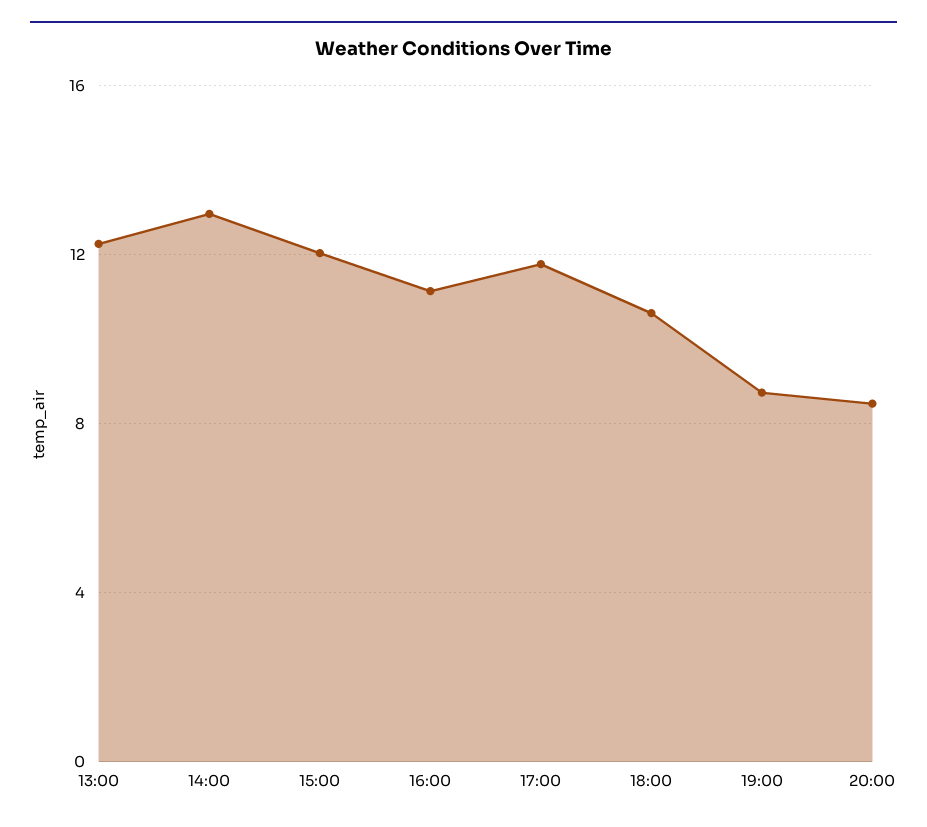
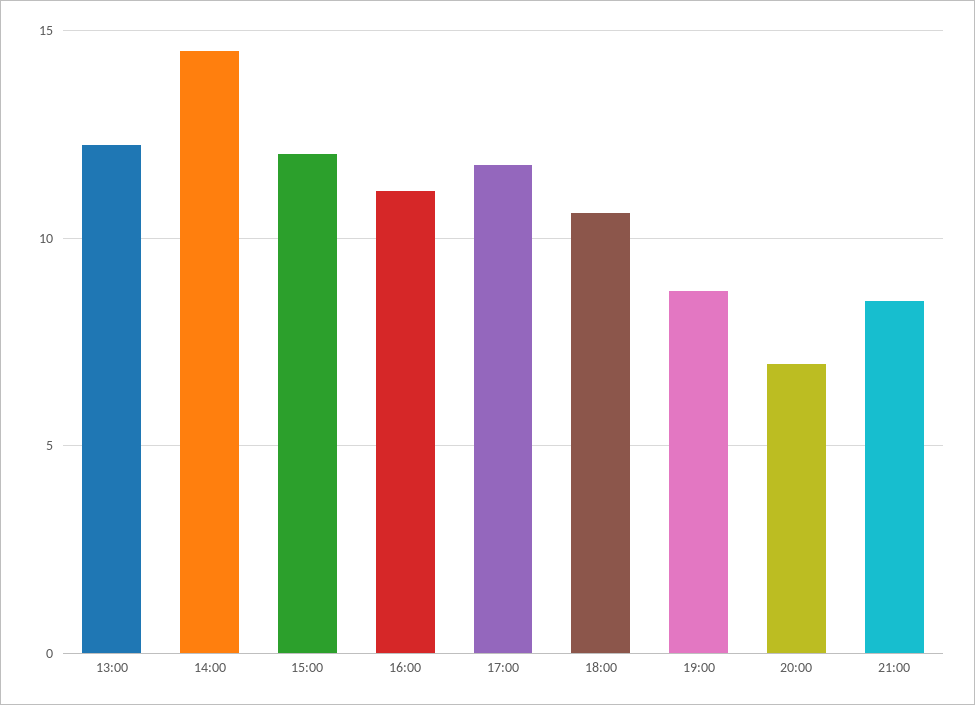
14:00: 13 -> 14.5
20:00: 8.5 -> 7
21:00: none -> 8.5

